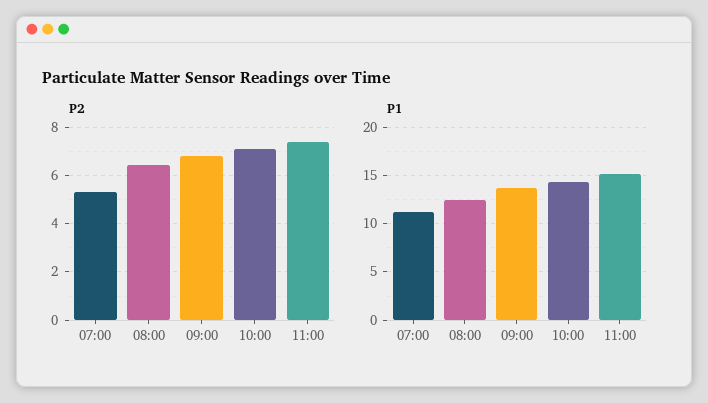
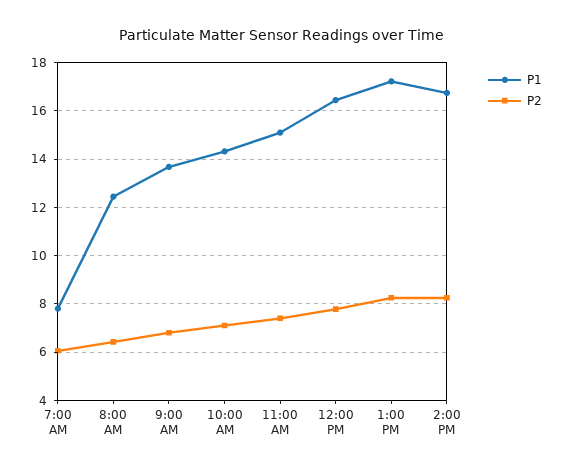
P2, 07:00: 5.25 -> 6
P1, 07:00: 11 -> 7.75
P1, 12:00 PM: none -> 16.5
P2, 12:00 PM: none -> 7.75
P1, 1:00 PM: none -> 17.25
P2, 1:00 PM: none -> 8.25
P1, 2:00 PM: none -> 16.75
P2, 2:00 PM: none -> 8.25

